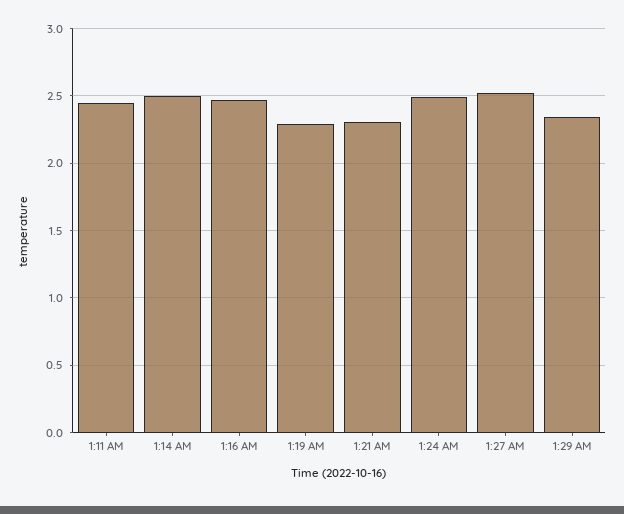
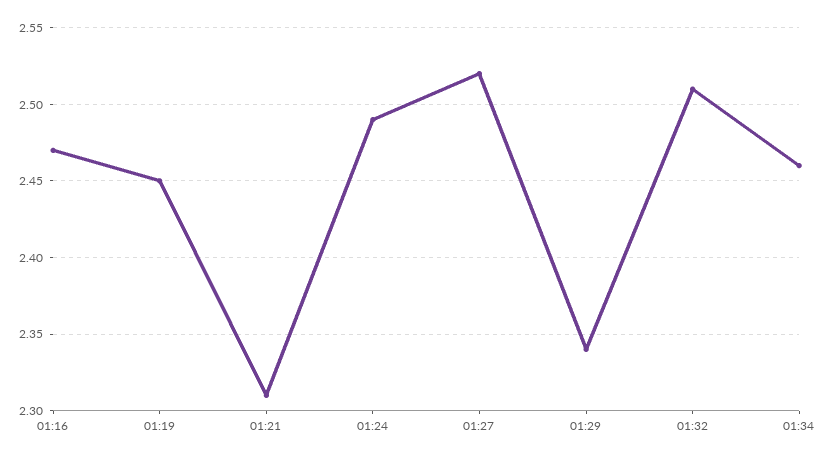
1:11 AM: 2.45 -> none
1:14 AM: 2.5 -> none
1:19 AM: 2.3 -> 2.45
01:32: none -> 2.51
01:34: none -> 2.46

